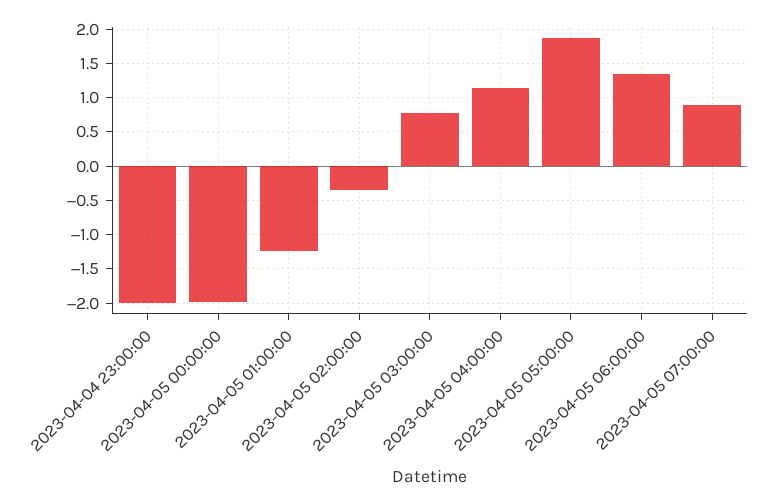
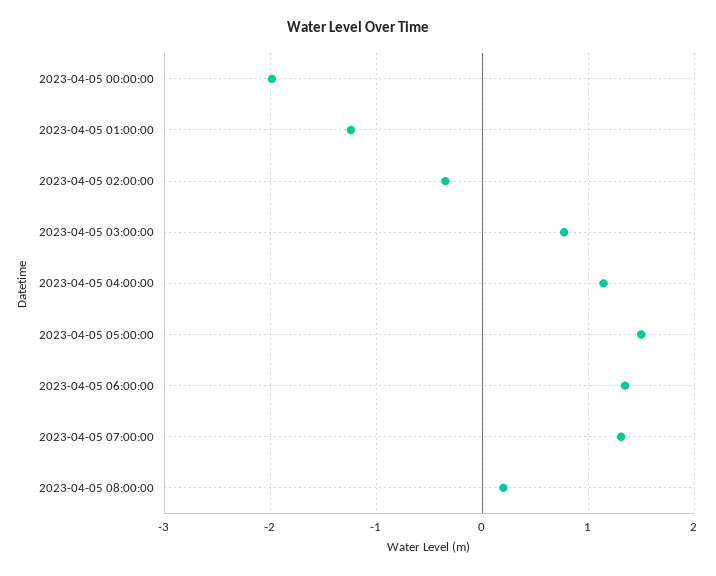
2023-04-04 23:00:00: -2 -> none
2023-04-05 05:00:00: 1.9 -> 1.5
2023-04-05 07:00:00: 0.9 -> 1.3
2023-04-05 08:00:00: none -> 0.2

